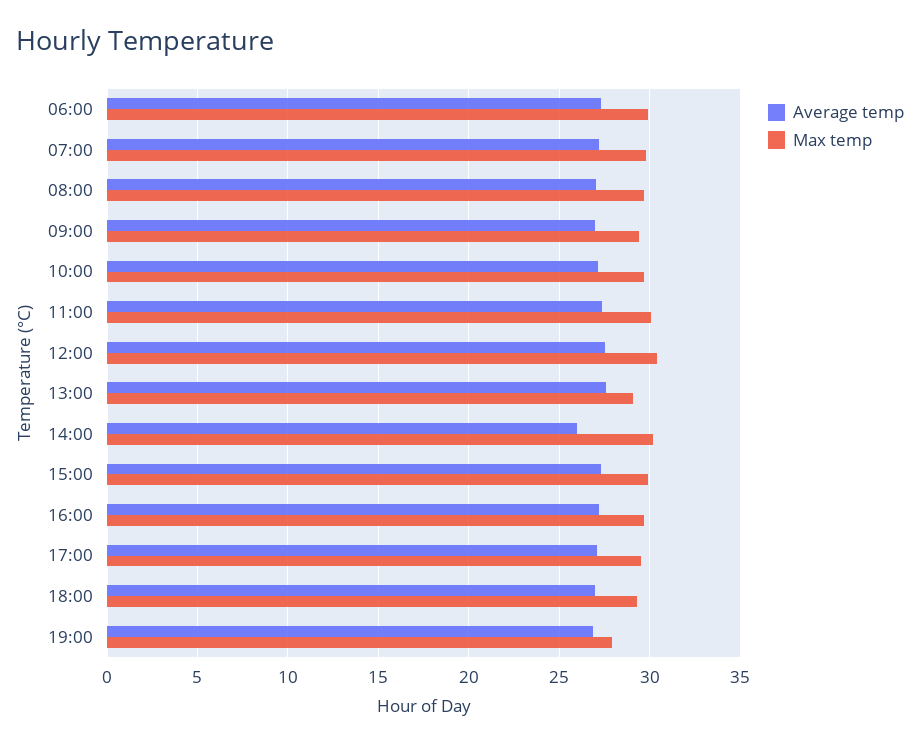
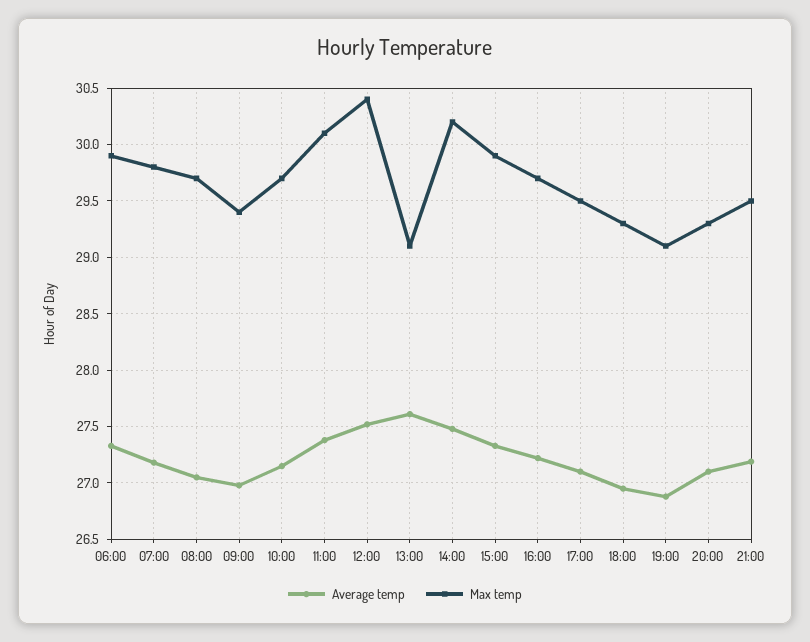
Average temp, 14:00: 26 -> 27.5
Max temp, 19:00: 28 -> 29.1
Average temp, 20:00: none -> 27.1
Max temp, 20:00: none -> 29.3
Average temp, 21:00: none -> 27.2
Max temp, 21:00: none -> 29.5

